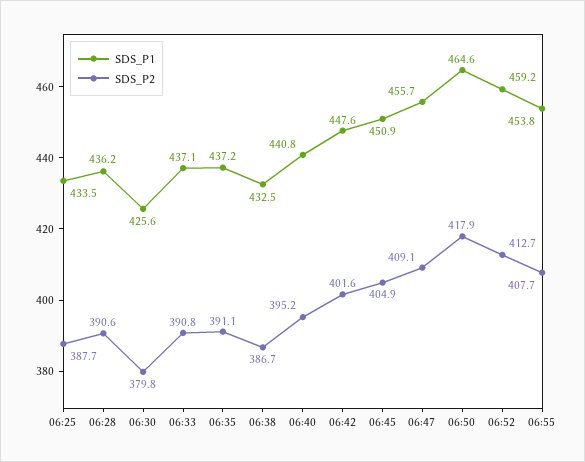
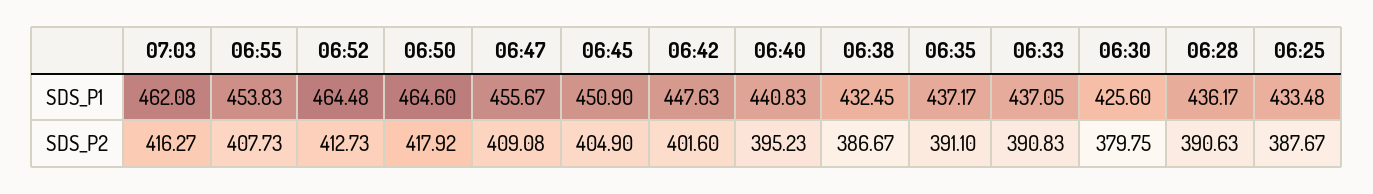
SDS_P1, 06:52: 459.2 -> 464.48
SDS_P1, 07:03: none -> 462.08
SDS_P2, 07:03: none -> 416.27

